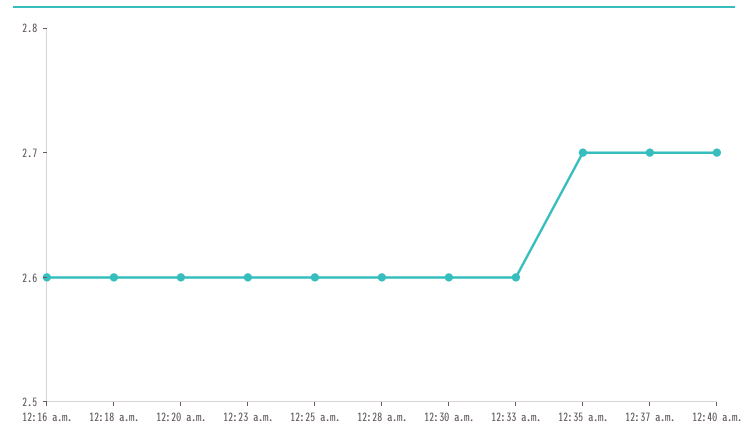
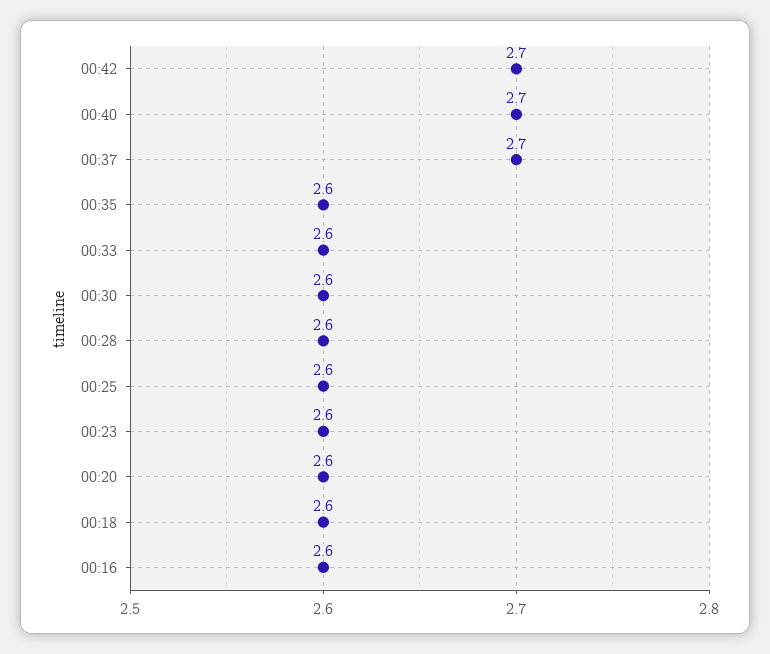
12:35 a.m.: 2.7 -> 2.6
00:42: none -> 2.7

